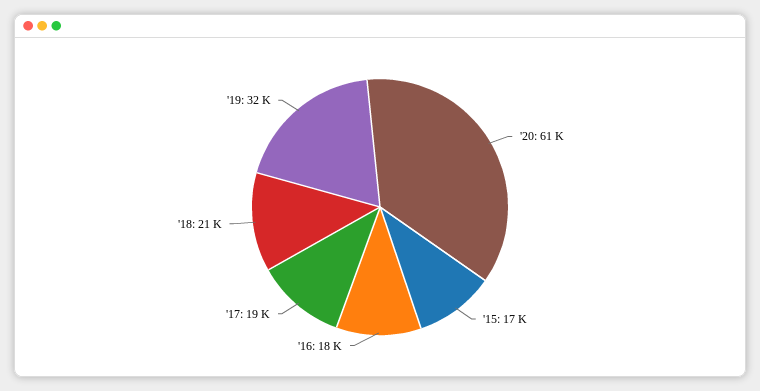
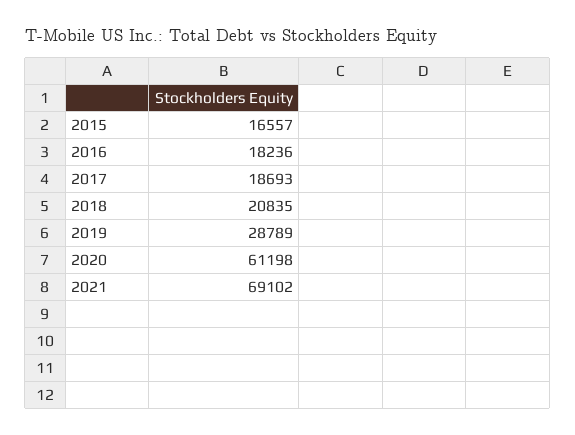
'19: 32000 -> 28789
2021: none -> 69102

